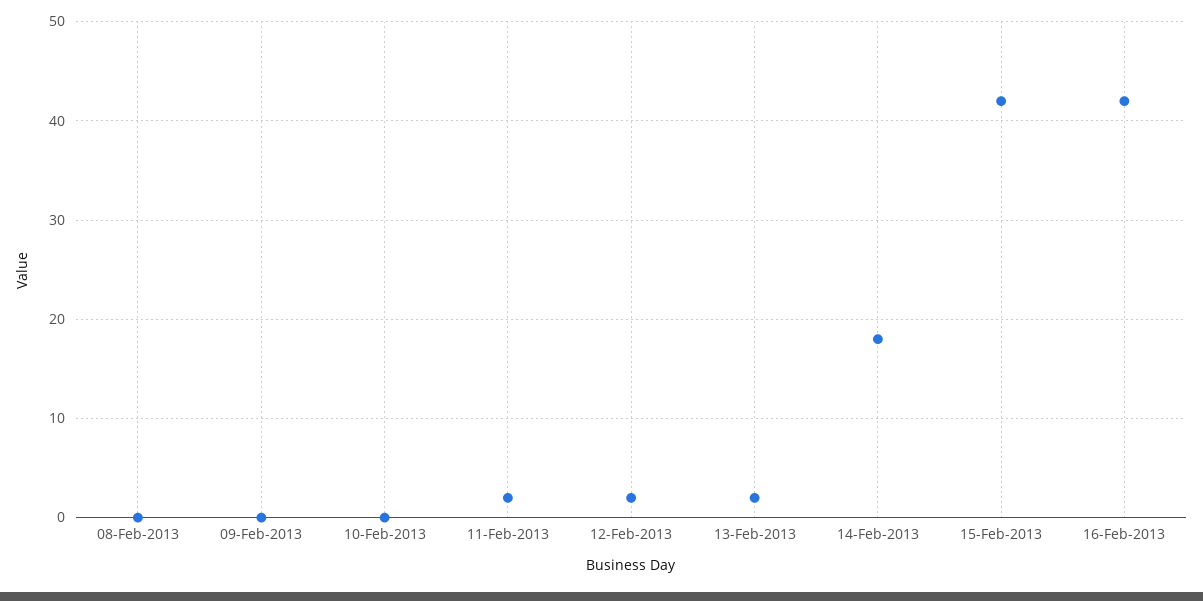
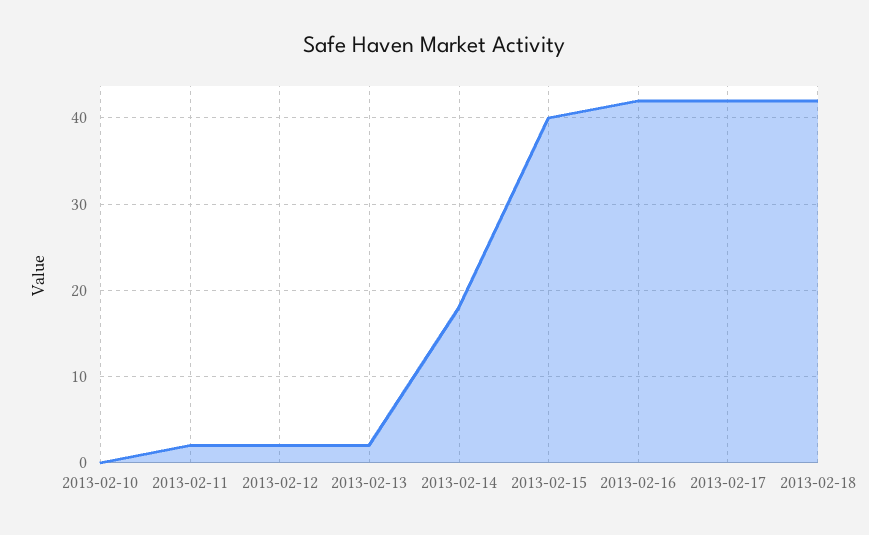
08-Feb-2013: 0 -> none
09-Feb-2013: 0 -> none
15-Feb-2013: 42 -> 40
2013-02-17: none -> 42
2013-02-18: none -> 42

